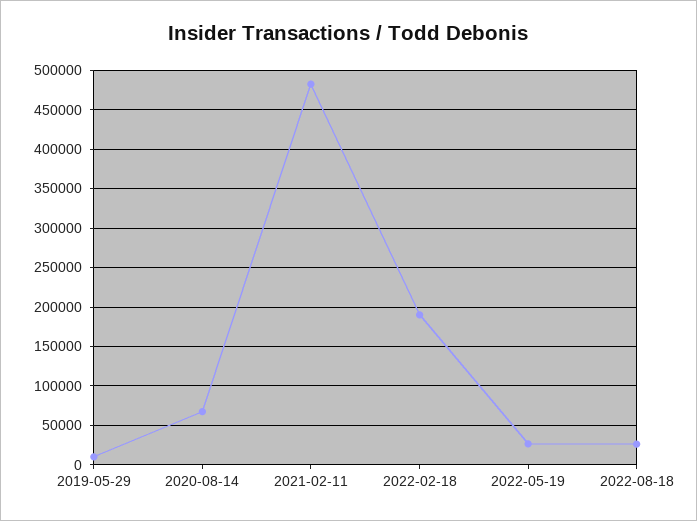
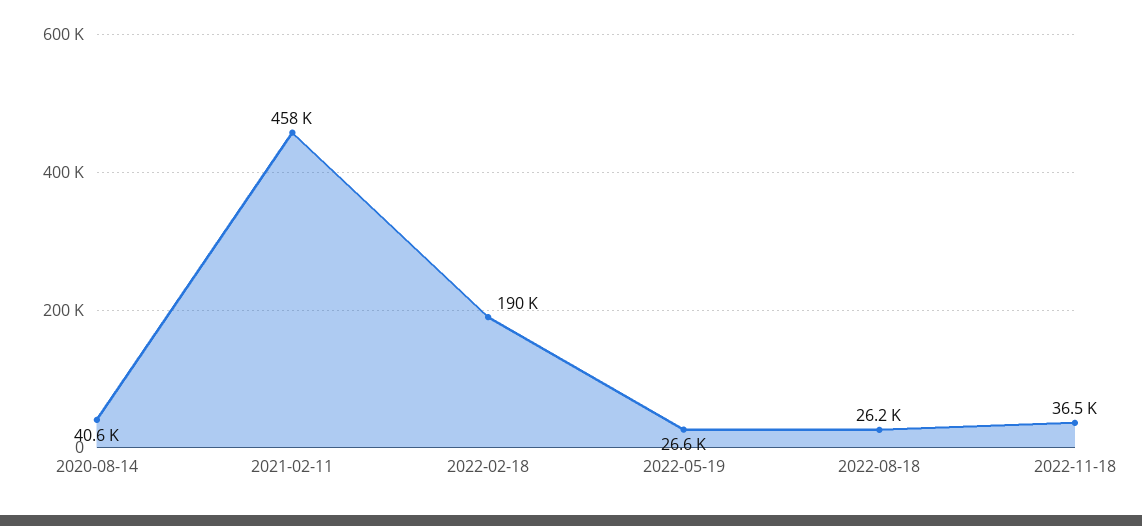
2019-05-29: 10000 -> none
2020-08-14: 70000 -> 40600
2021-02-11: 480000 -> 458000
2022-11-18: none -> 36500

